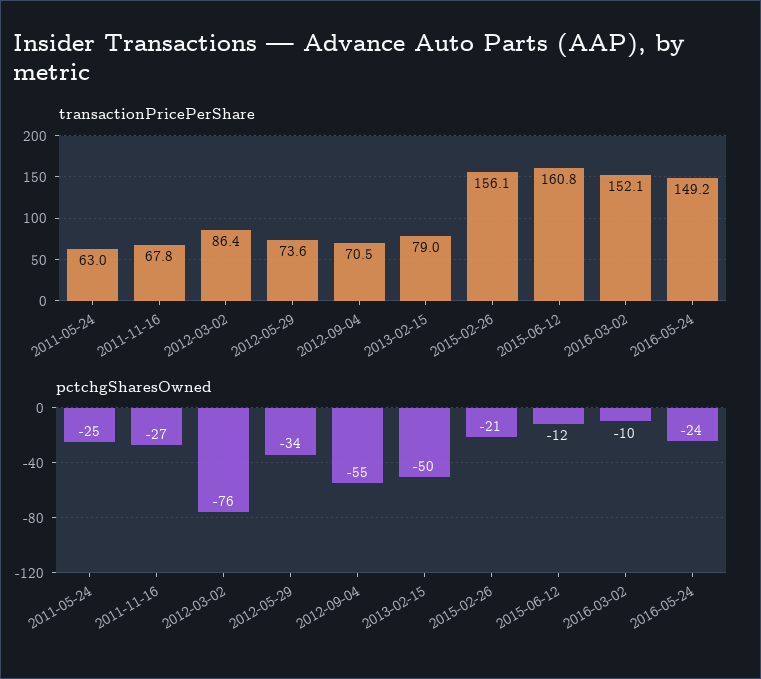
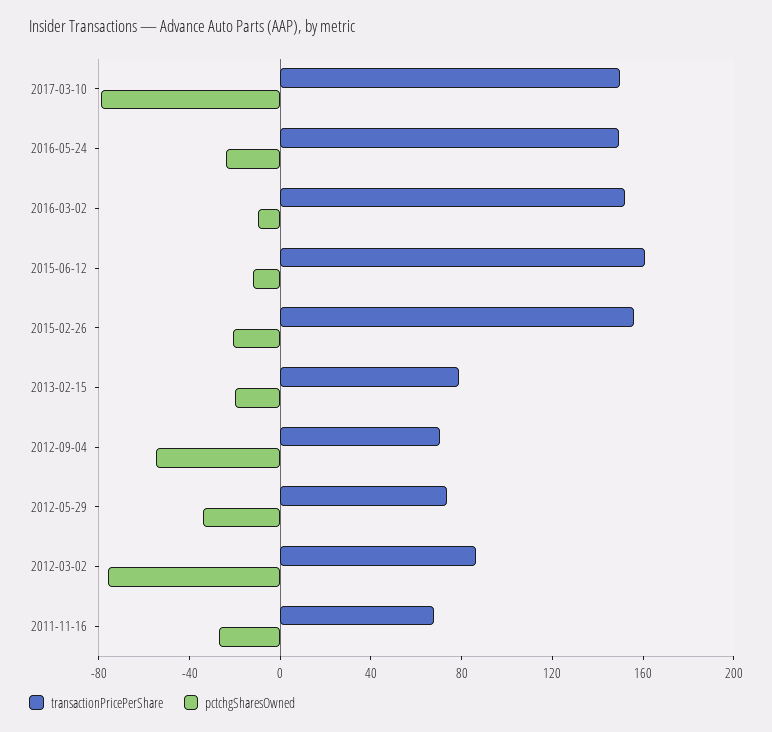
transactionPricePerShare, 2011-05-24: 63 -> none
pctchgSharesOwned, 2011-05-24: -25 -> none
pctchgSharesOwned, 2013-02-15: -50 -> -20
transactionPricePerShare, 2017-03-10: none -> 150
pctchgSharesOwned, 2017-03-10: none -> -80

